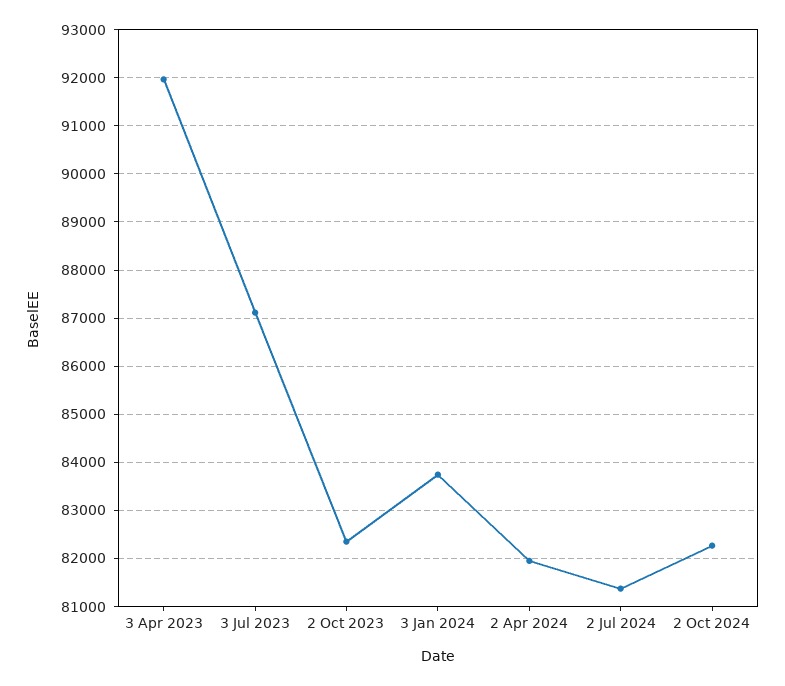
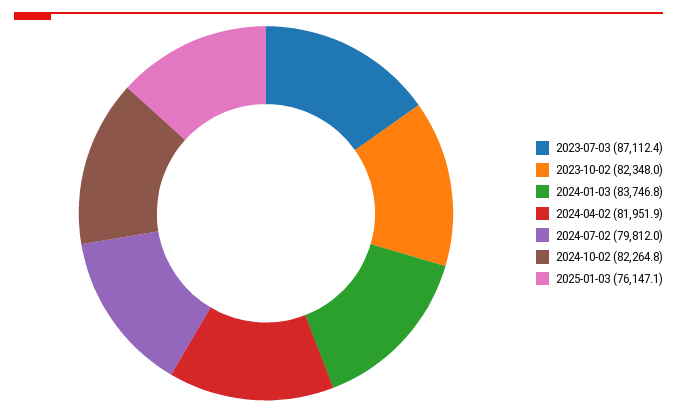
3 Apr 2023: 92000 -> none
2 Jul 2024: 81400 -> 79812
2025-01-03: none -> 76147.1

